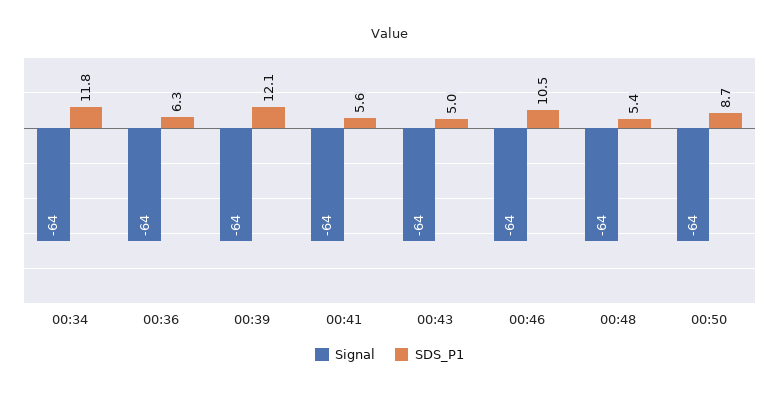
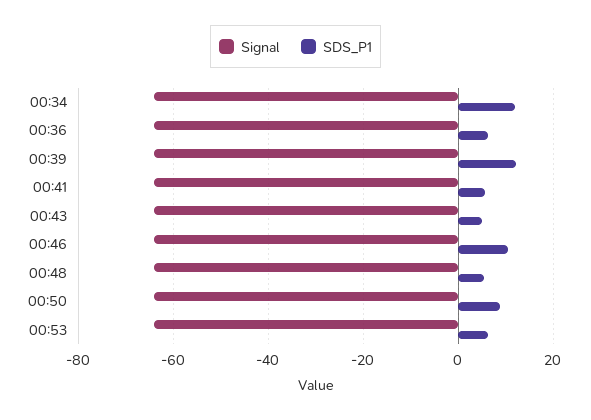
Signal, 00:53: none -> -64
SDS_P1, 00:53: none -> 6

